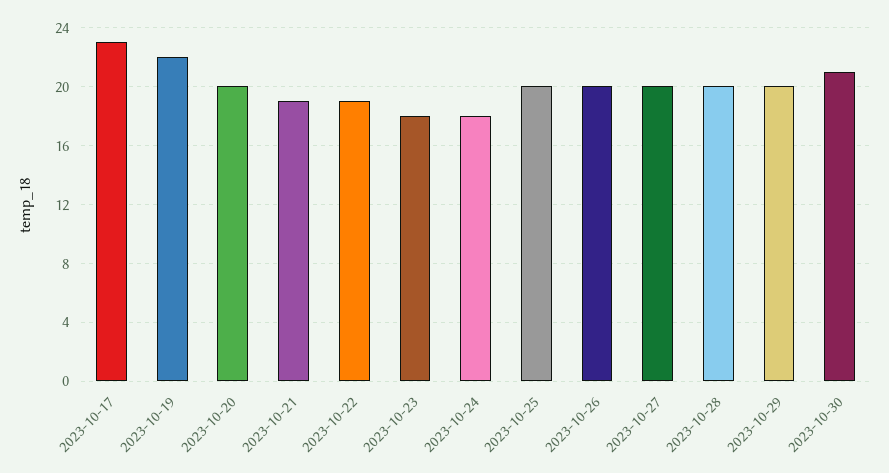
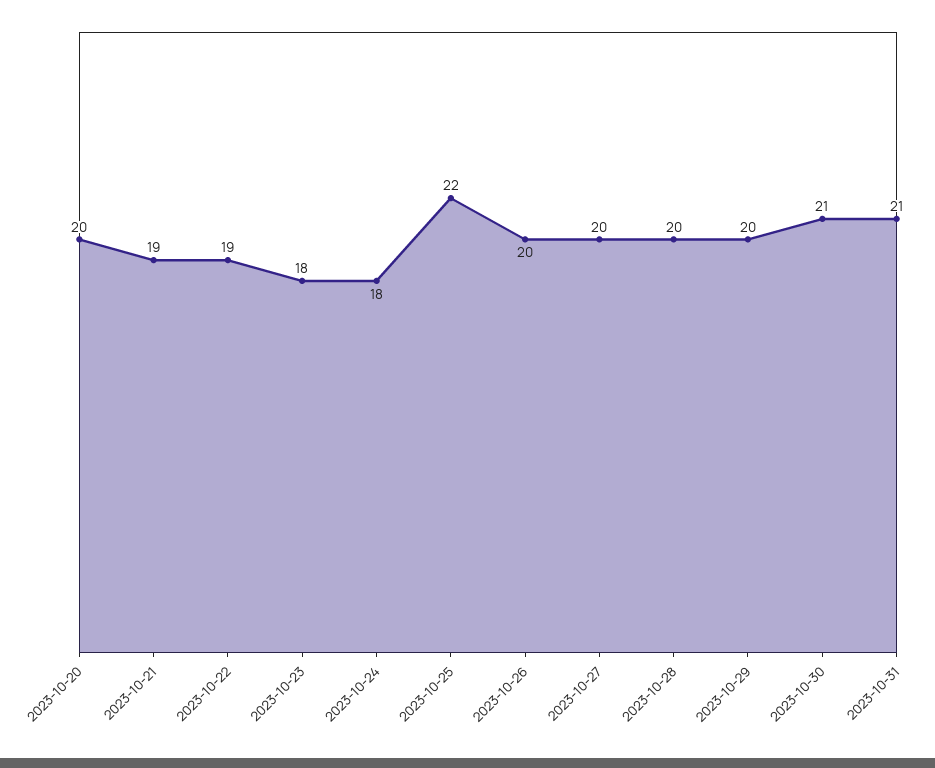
2023-10-17: 23 -> none
2023-10-19: 22 -> none
2023-10-25: 20 -> 22
2023-10-31: none -> 21

